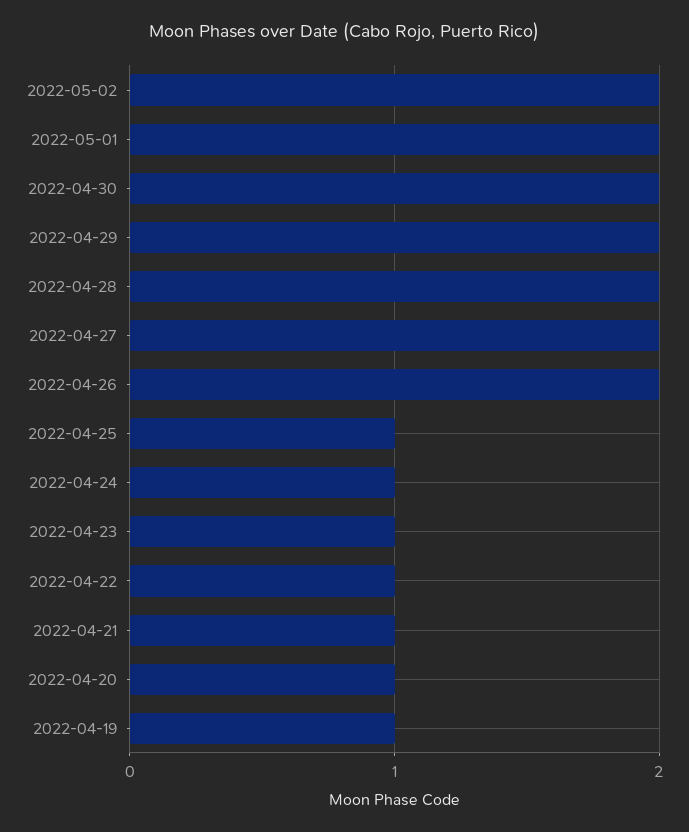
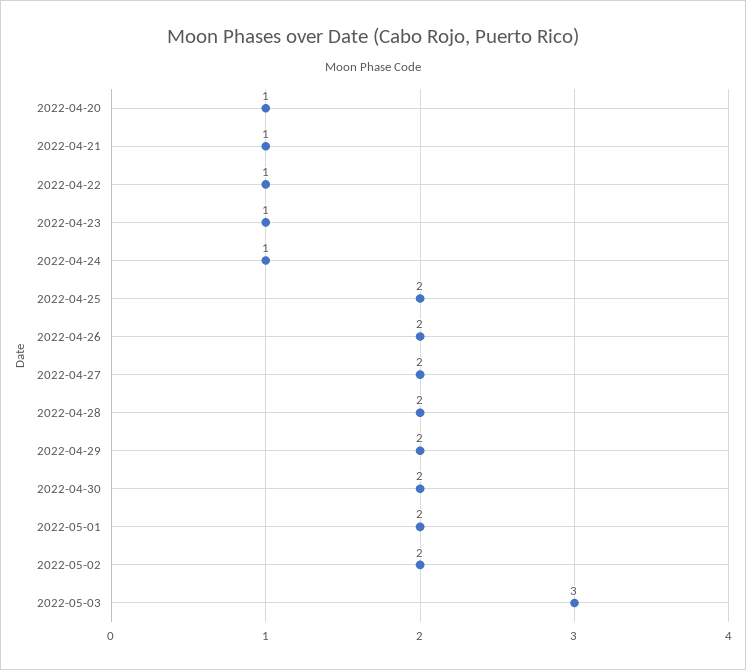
2022-04-25: 1 -> 2
2022-04-19: 1 -> none
2022-05-03: none -> 3

